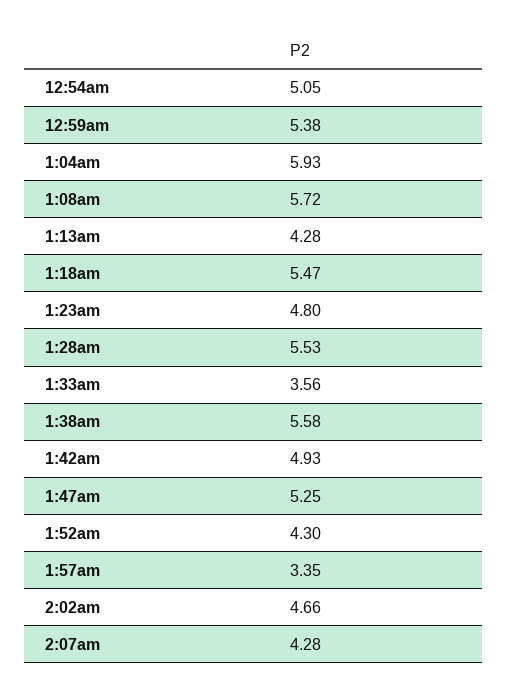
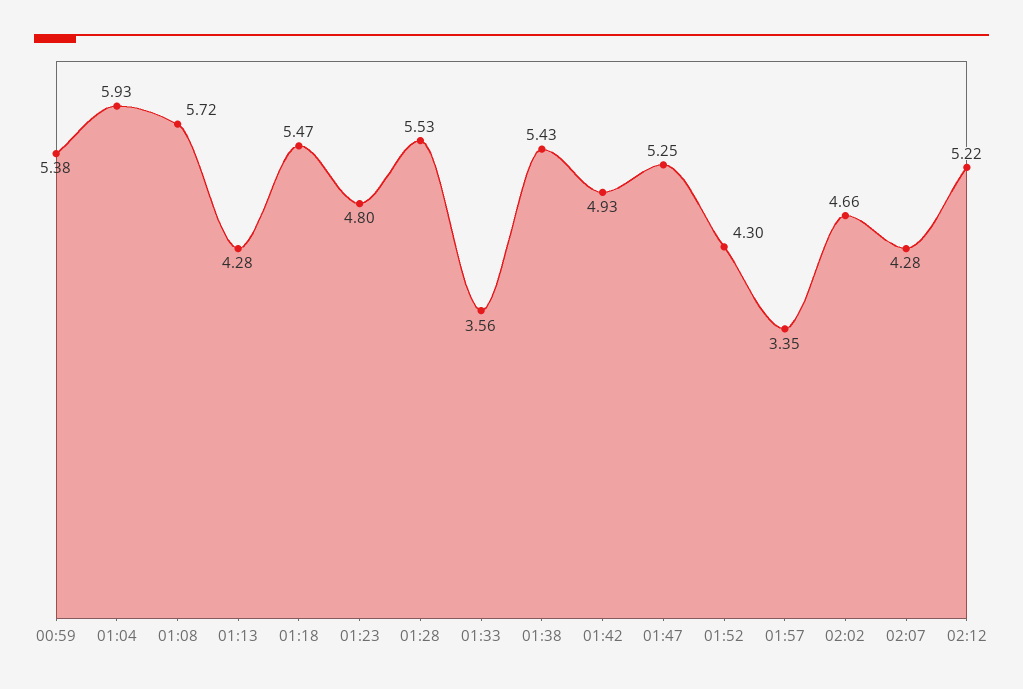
12:54am: 5.05 -> none
1:38am: 5.58 -> 5.43
02:12: none -> 5.22

